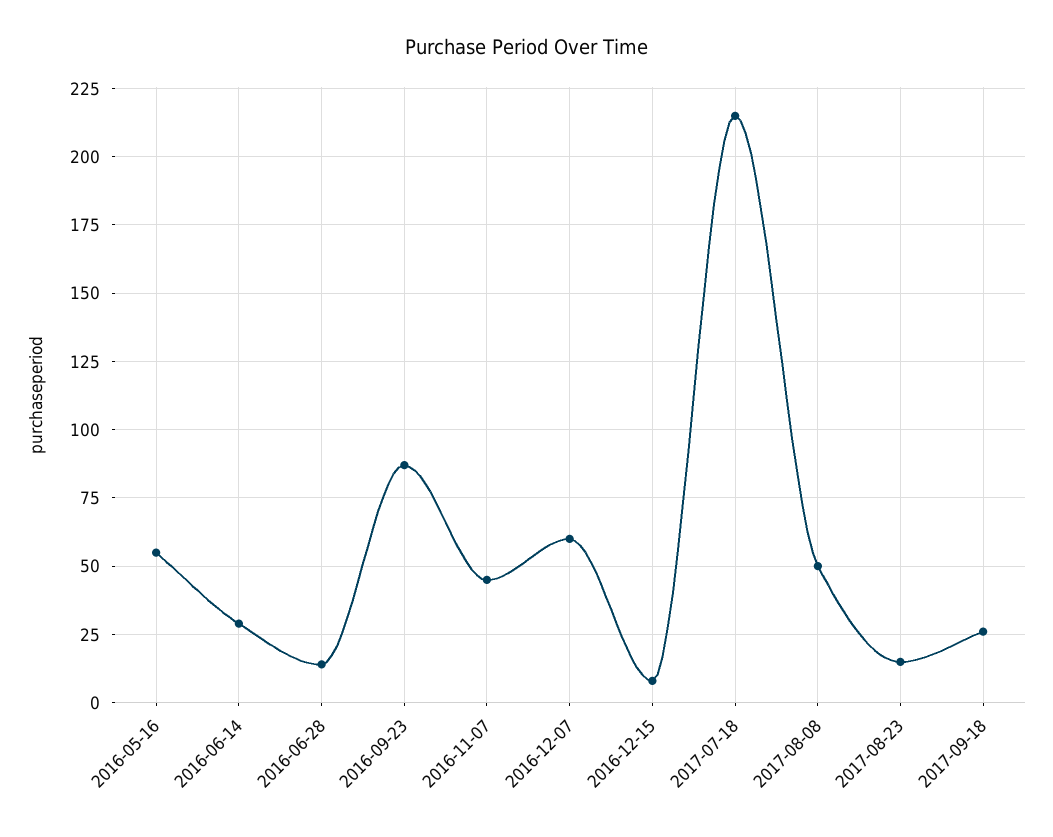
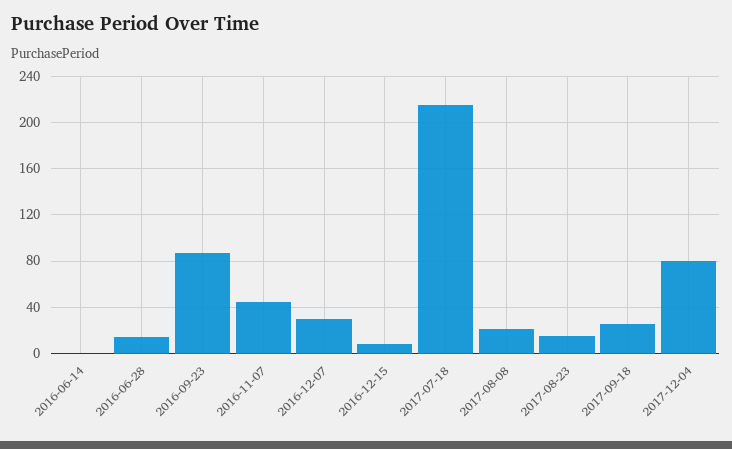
2016-05-16: 55 -> none
2016-06-14: 30 -> 0
2016-12-07: 60 -> 30
2017-08-08: 50 -> 20
2017-12-04: none -> 80

